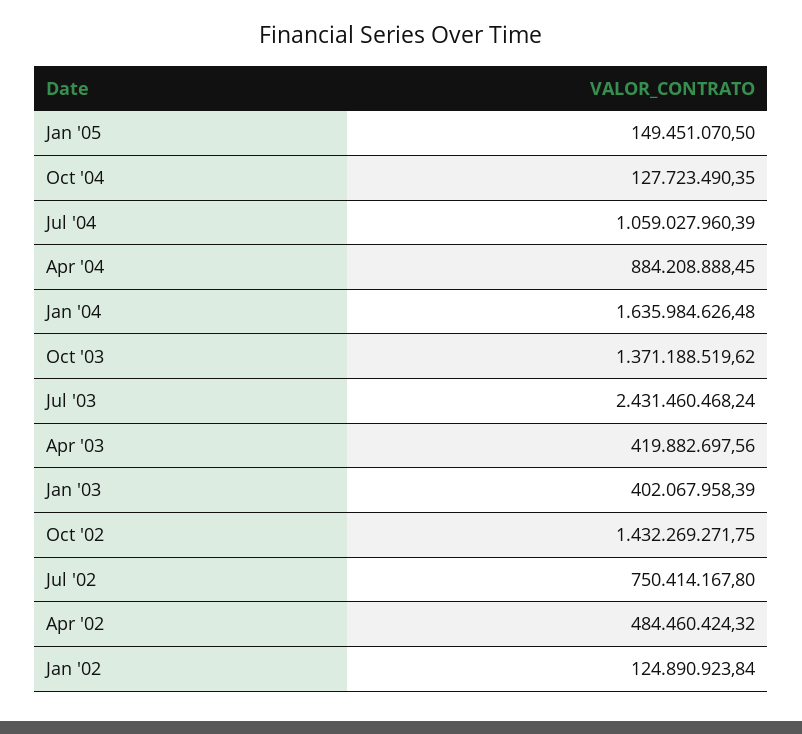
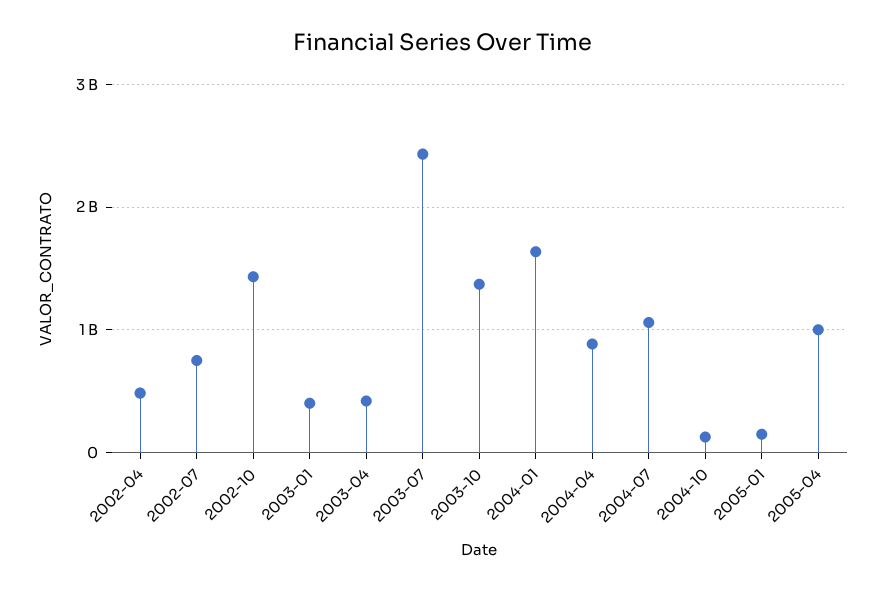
Jan '02: 124890923.84 -> none
2005-04: none -> 1000000000

